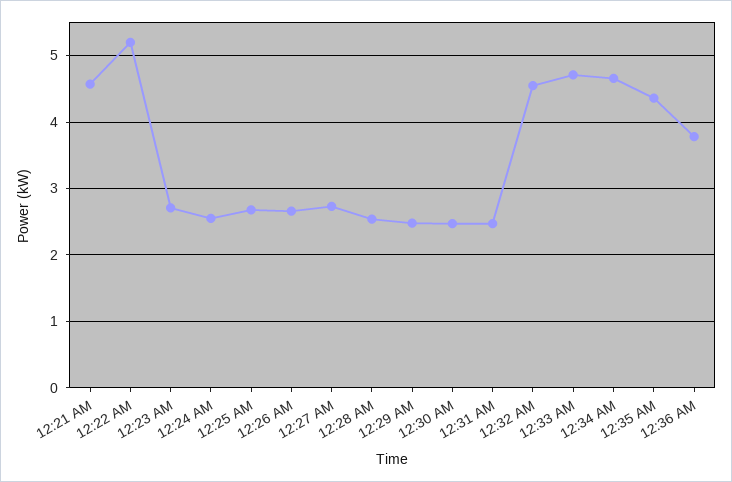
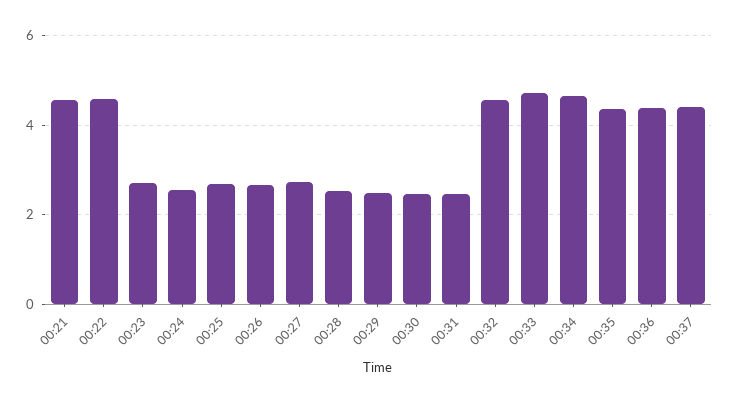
12:22 AM: 5.2 -> 4.6
12:36 AM: 3.8 -> 4.4
00:37: none -> 4.4

